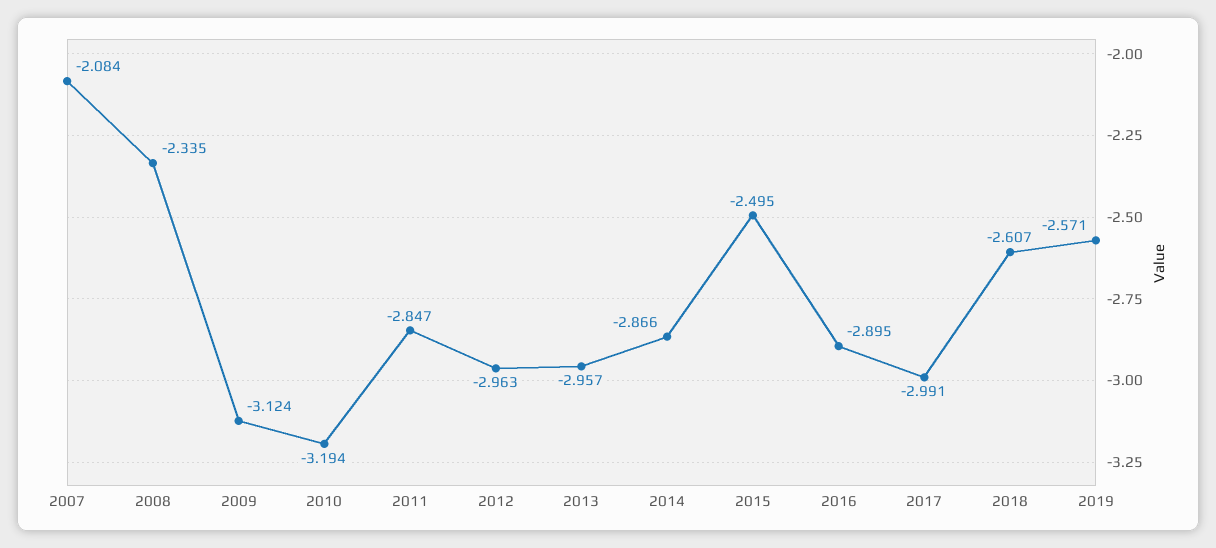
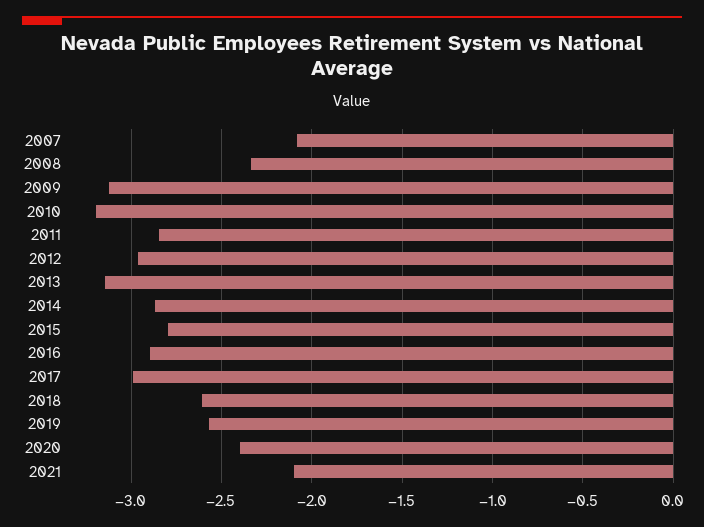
2013: -2.957 -> -3.15
2015: -2.495 -> -2.8
2020: none -> -2.4
2021: none -> -2.1

